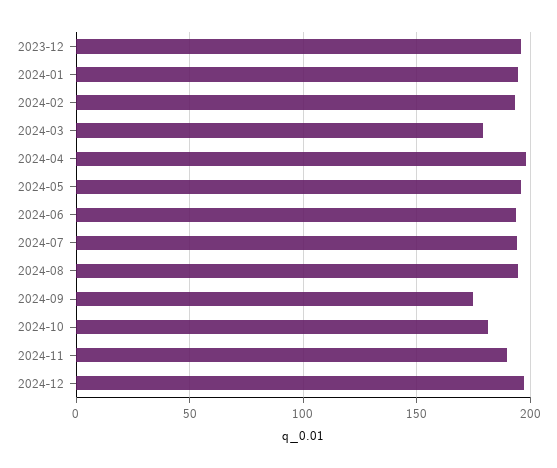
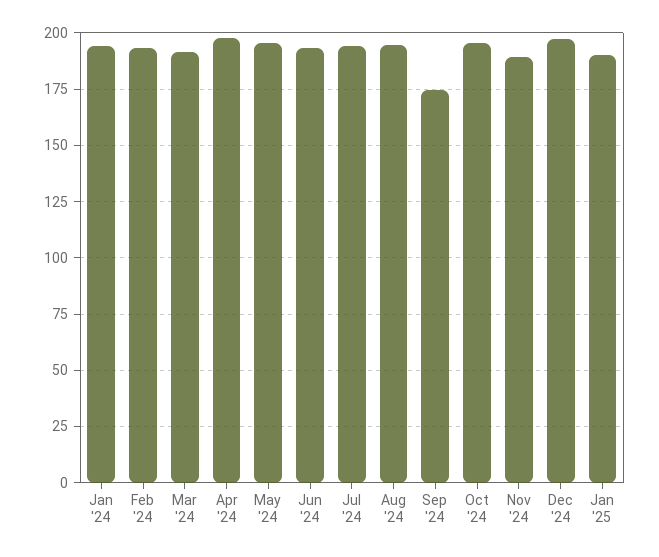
2023-12: 195 -> none
2024-03: 180 -> 190
2024-10: 180 -> 195
Jan '25: none -> 190

